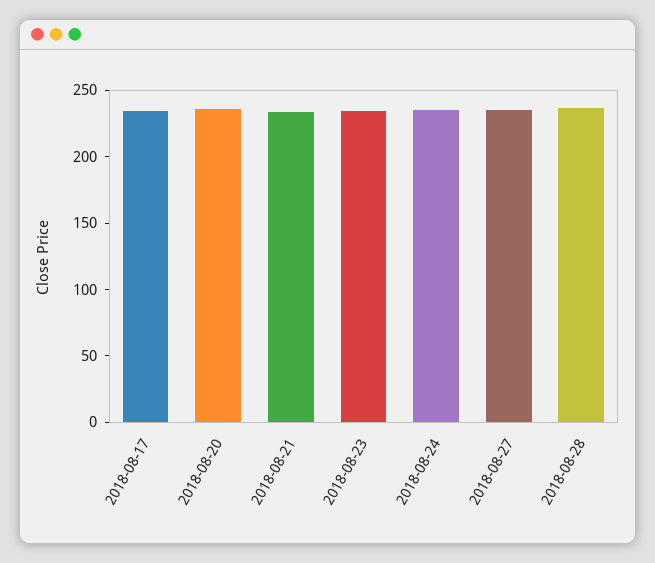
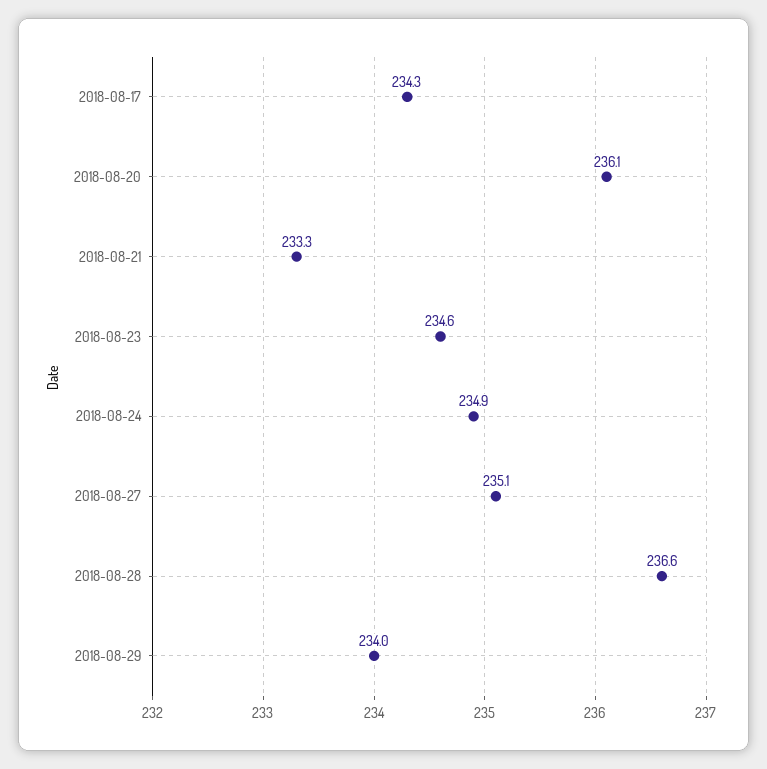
2018-08-29: none -> 234

